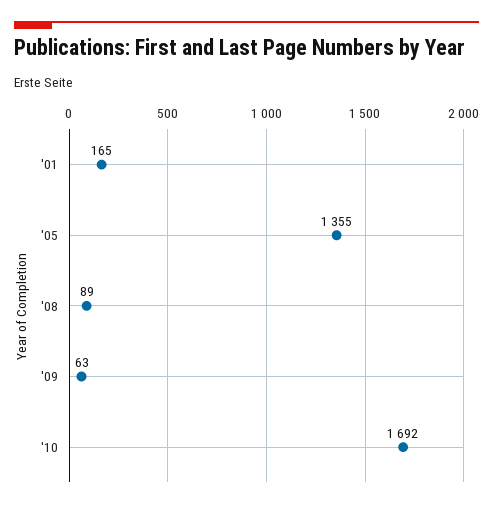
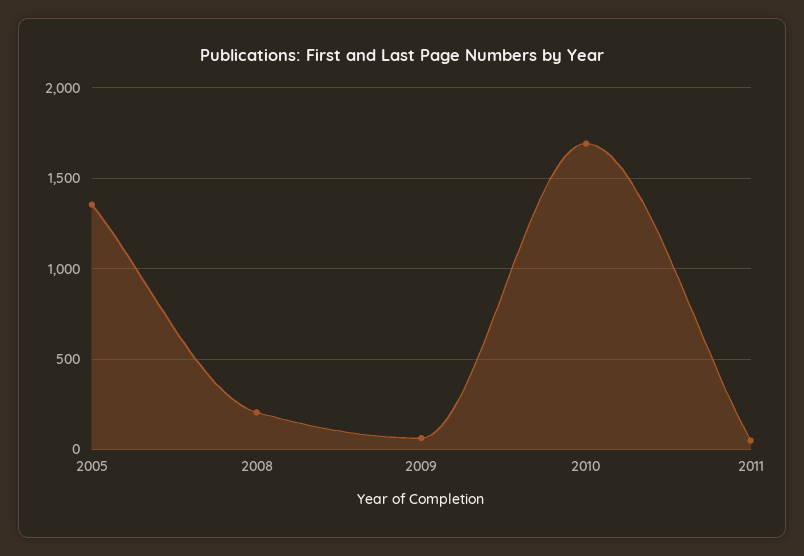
'01: 165 -> none
'08: 89 -> 200
2011: none -> 50

